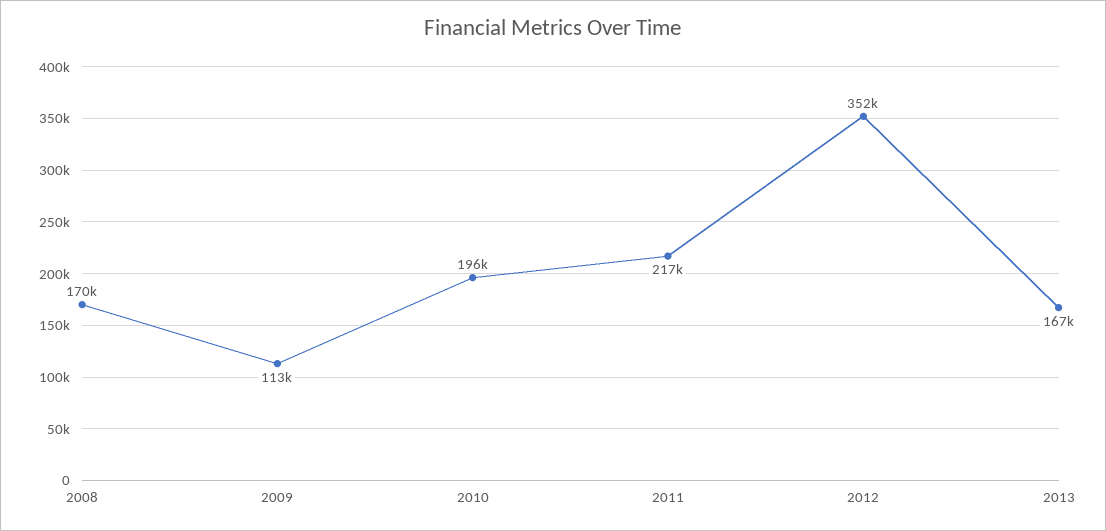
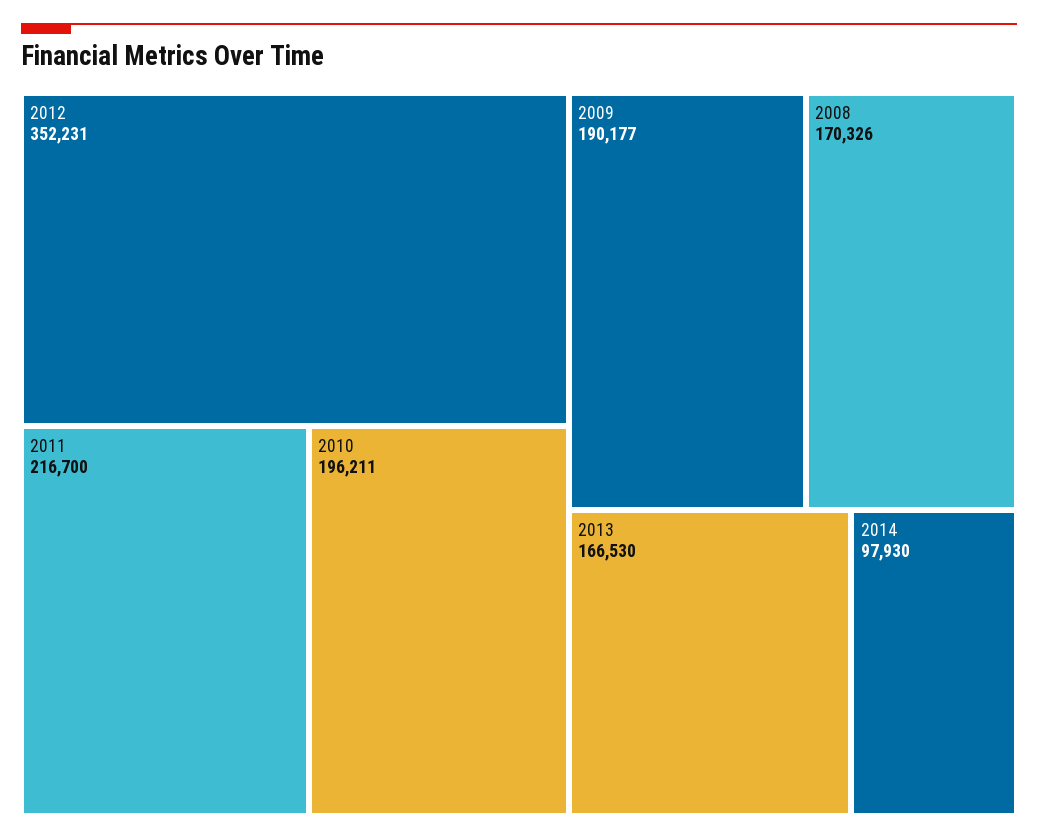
2009: 113000 -> 190177
2014: none -> 97930

